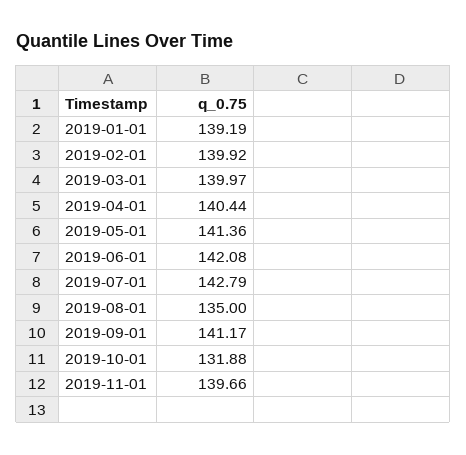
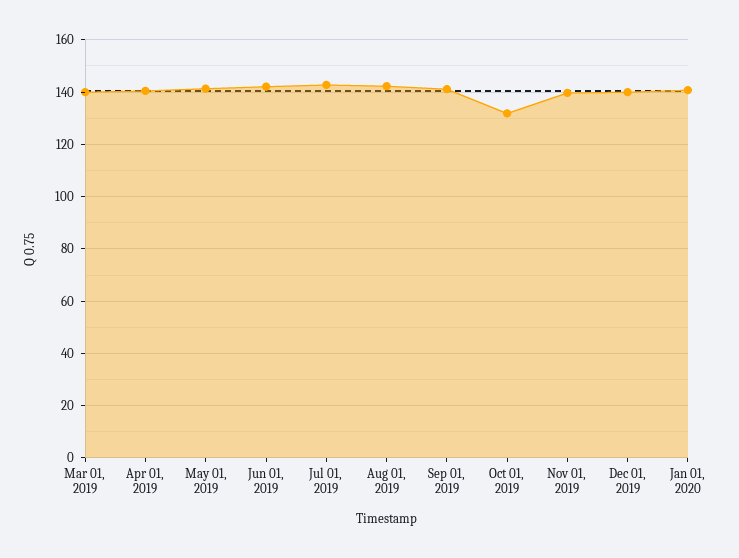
2019-01-01: 139.19 -> none
2019-02-01: 139.92 -> none
2019-08-01: 135 -> 142.5
Dec 01, 2019: none -> 140
Jan 01, 2020: none -> 140

